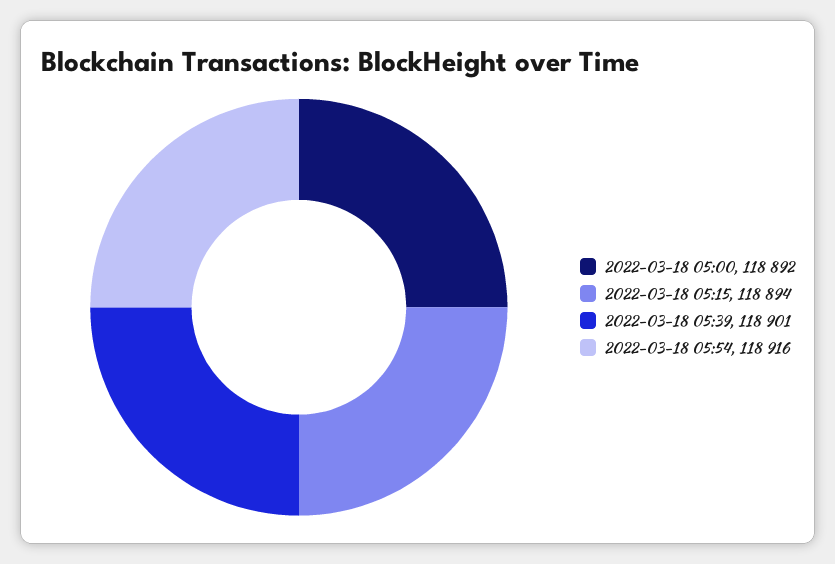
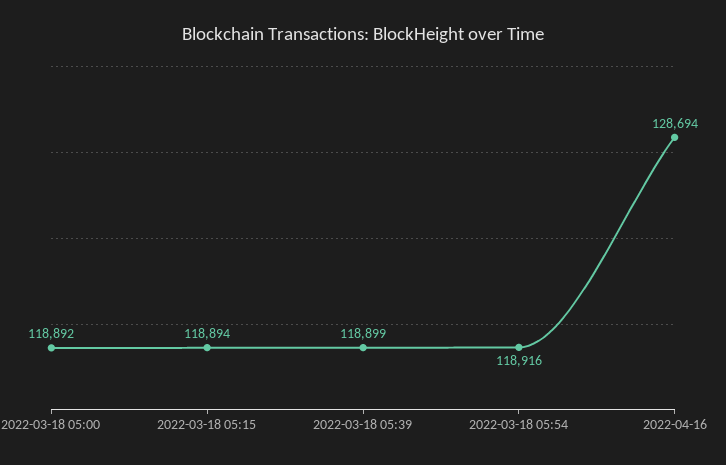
2022-03-18 05:39: 118901 -> 118899
2022-04-16: none -> 128694

